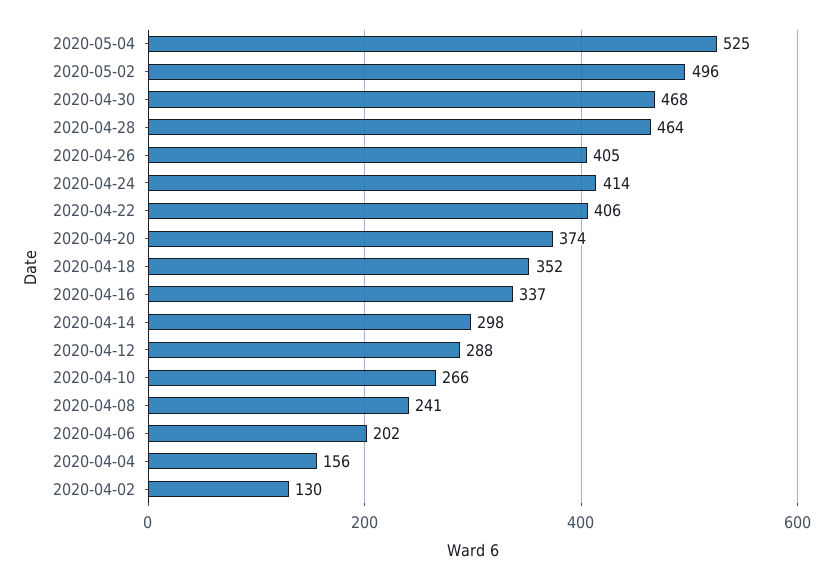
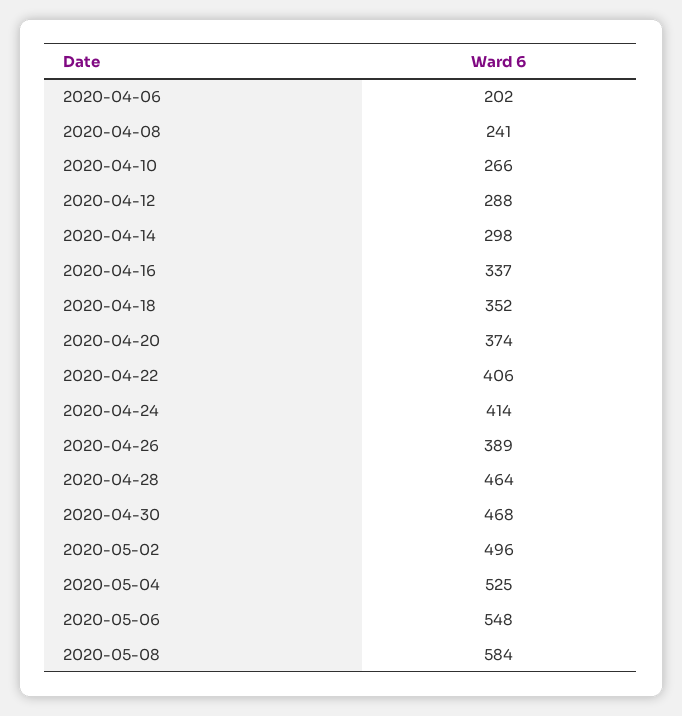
2020-04-26: 405 -> 389
2020-04-04: 156 -> none
2020-04-02: 130 -> none
2020-05-06: none -> 548
2020-05-08: none -> 584

